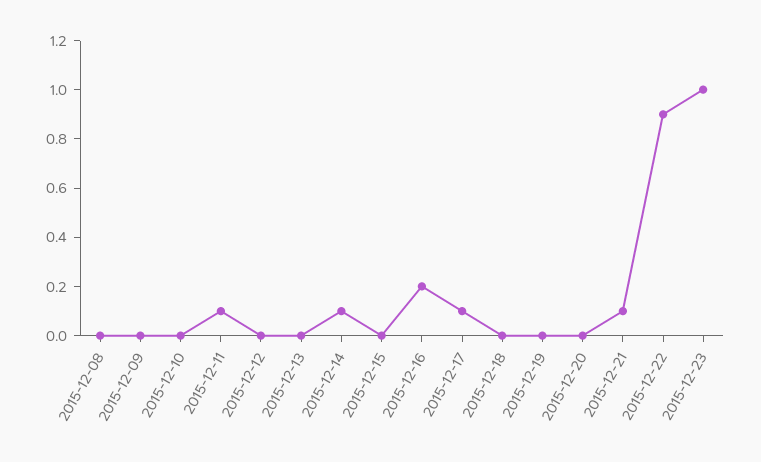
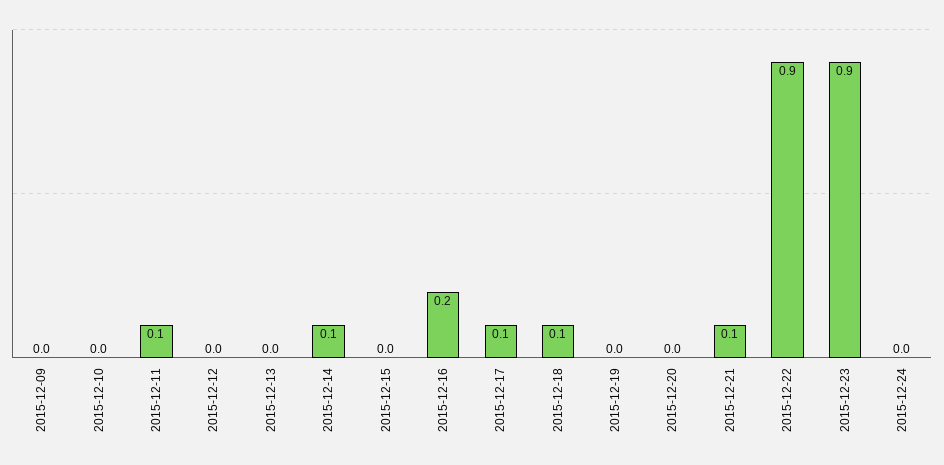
2015-12-08: 0 -> none
2015-12-18: 0 -> 0.1
2015-12-23: 1 -> 0.9
2015-12-24: none -> 0

